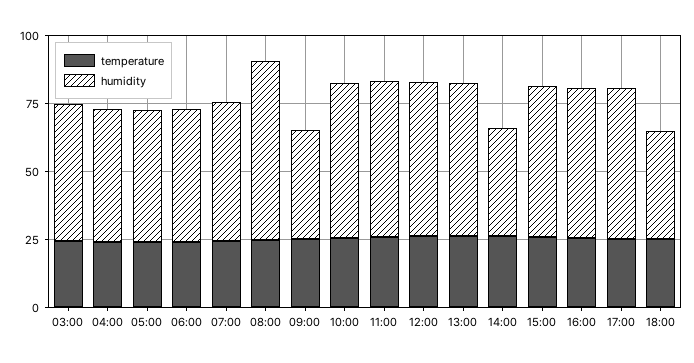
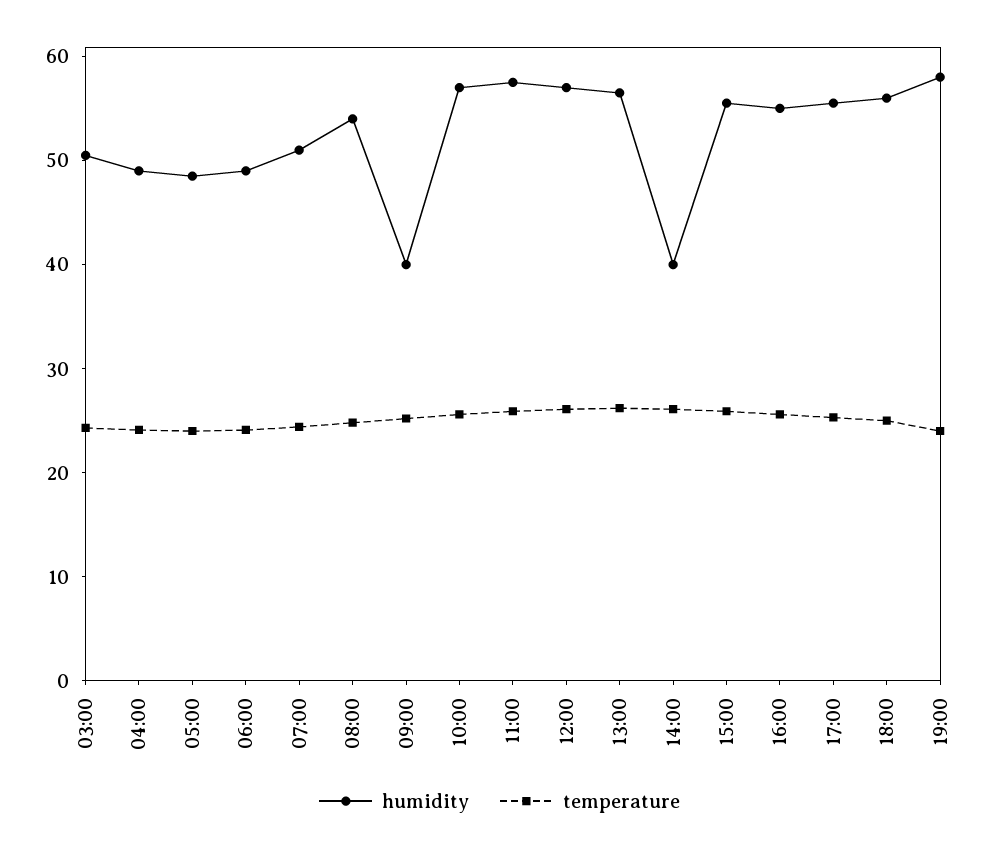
humidity, 08:00: 65 -> 54
humidity, 18:00: 40 -> 56
humidity, 19:00: none -> 58
temperature, 19:00: none -> 24

